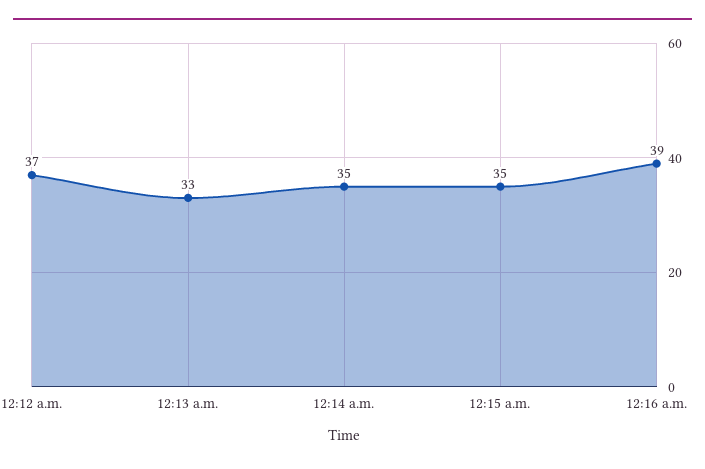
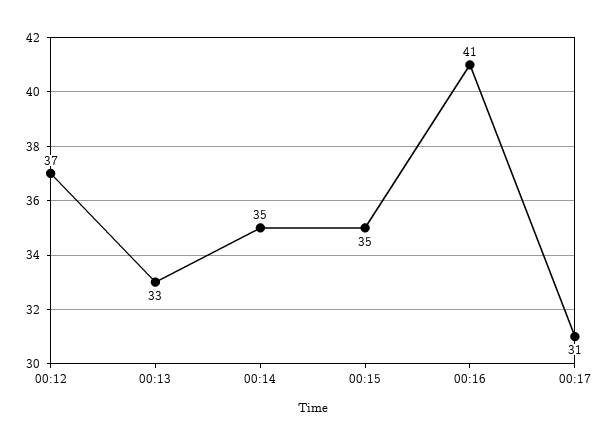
12:16 a.m.: 39 -> 41
00:17: none -> 31

